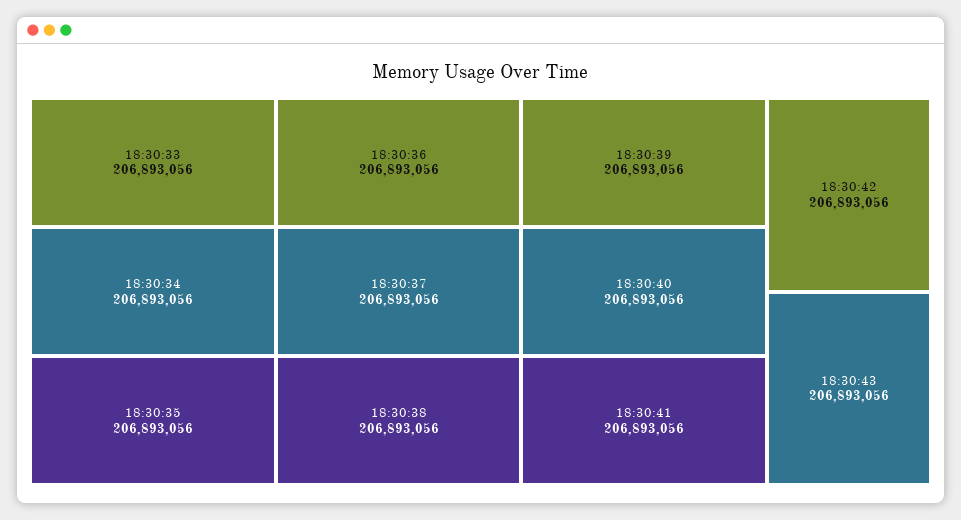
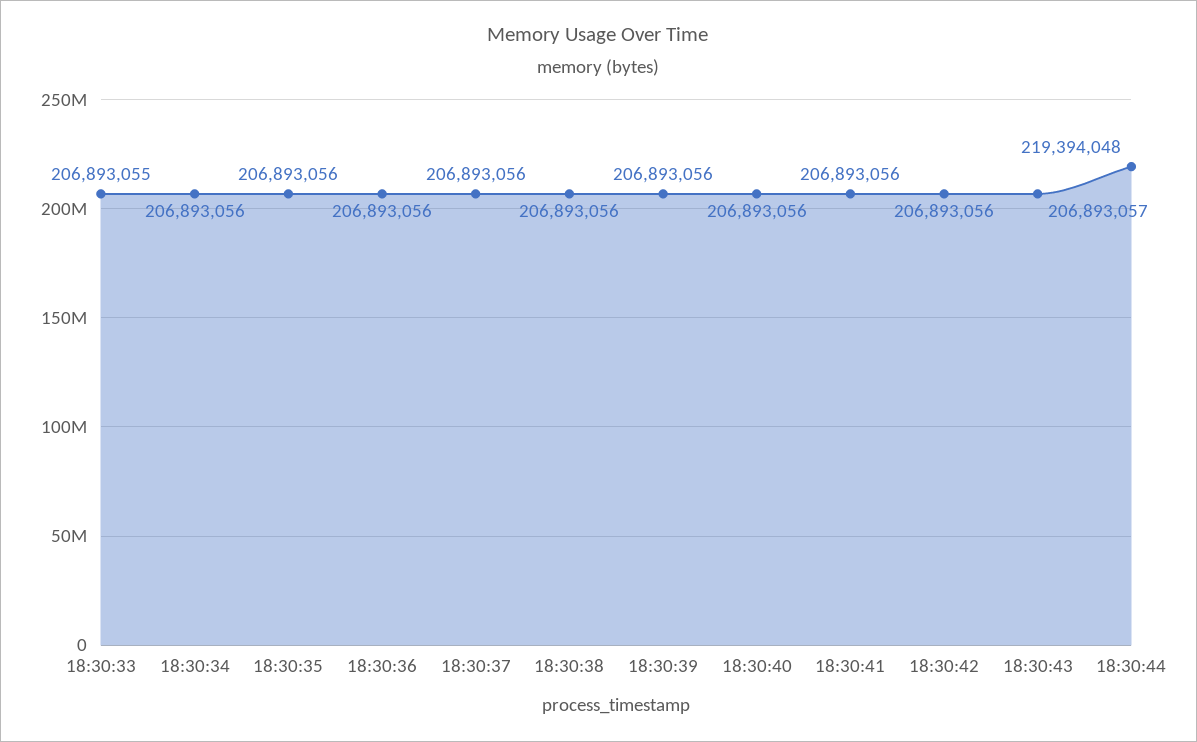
18:30:33: 206893056 -> 206893055
18:30:43: 206893056 -> 206893057
18:30:44: none -> 219394048

